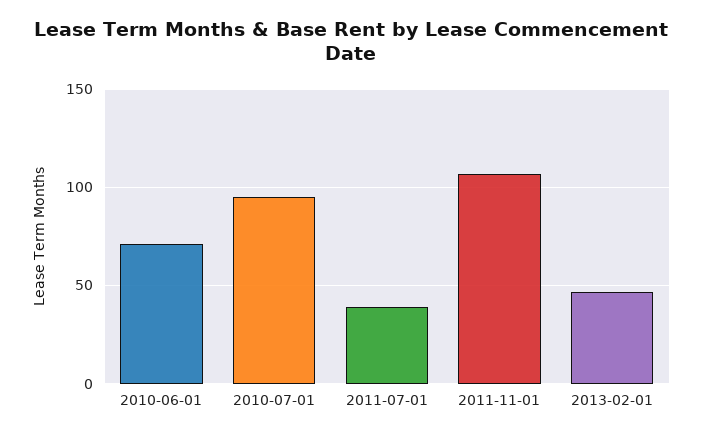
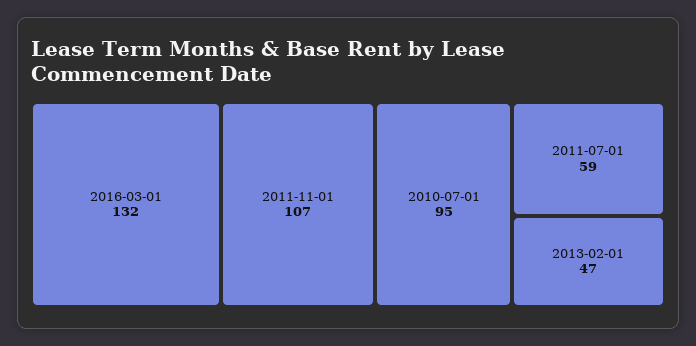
2010-06-01: 70 -> none
2011-07-01: 40 -> 59
2016-03-01: none -> 132

